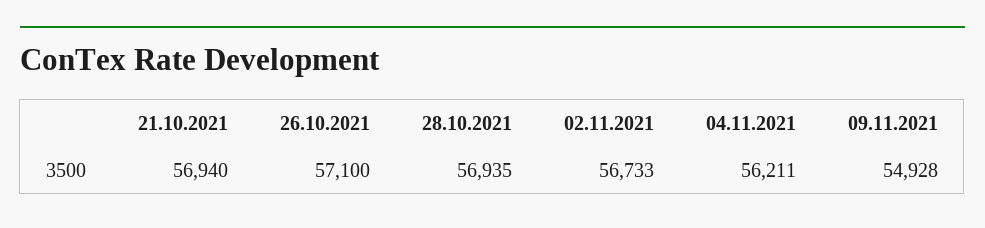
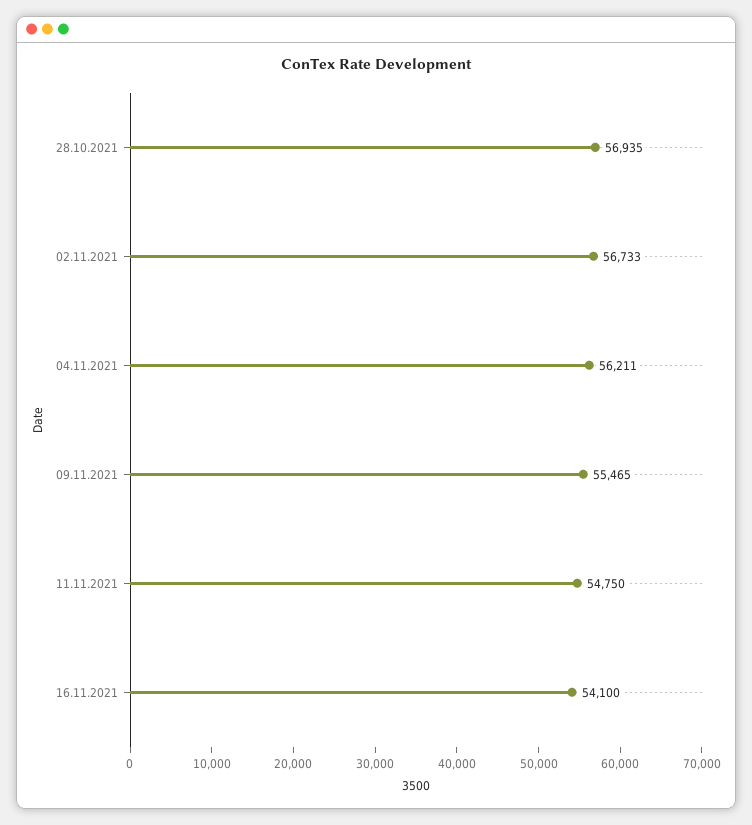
21.10.2021: 56940 -> none
26.10.2021: 57100 -> none
09.11.2021: 54928 -> 55465
11.11.2021: none -> 54750
16.11.2021: none -> 54100

